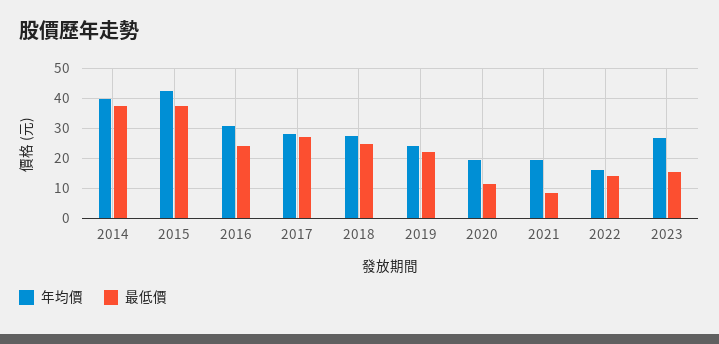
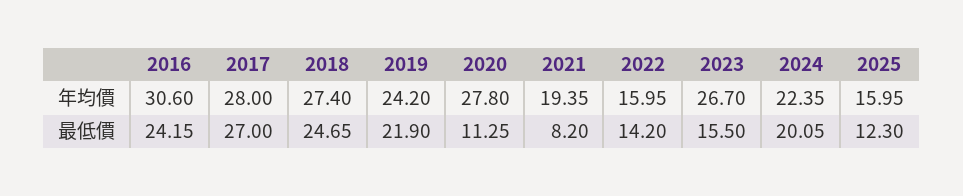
年均價, 2014: 40 -> none
最低價, 2014: 37.5 -> none
年均價, 2015: 42.5 -> none
最低價, 2015: 37.5 -> none
年均價, 2020: 20 -> 27.8
年均價, 2024: none -> 22.35
年均價, 2025: none -> 15.95
最低價, 2024: none -> 20.05
最低價, 2025: none -> 12.3

